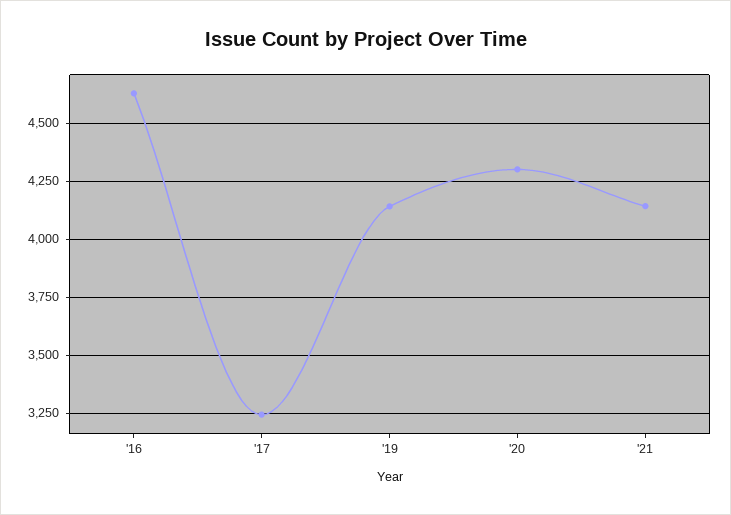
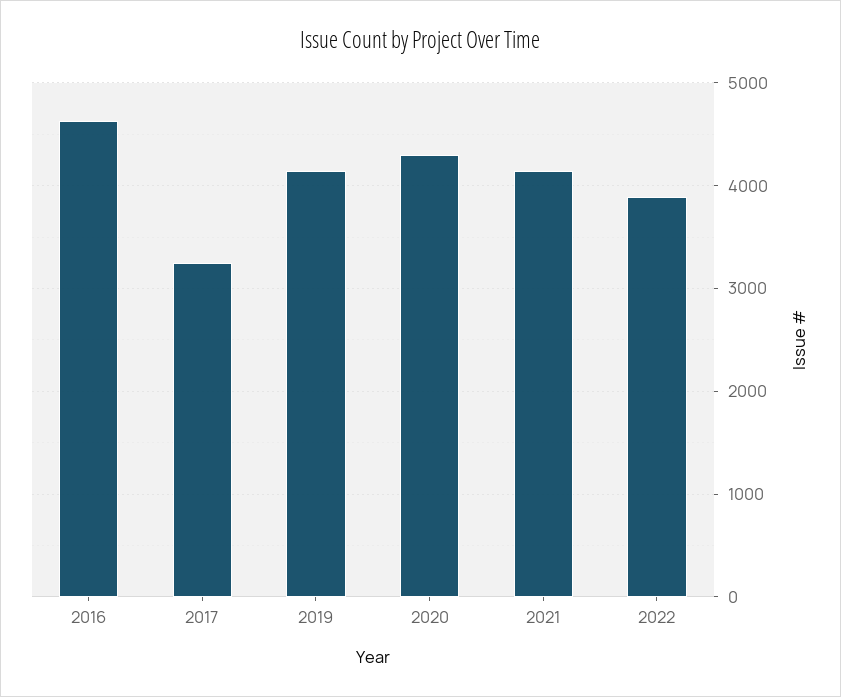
2022: none -> 3900

